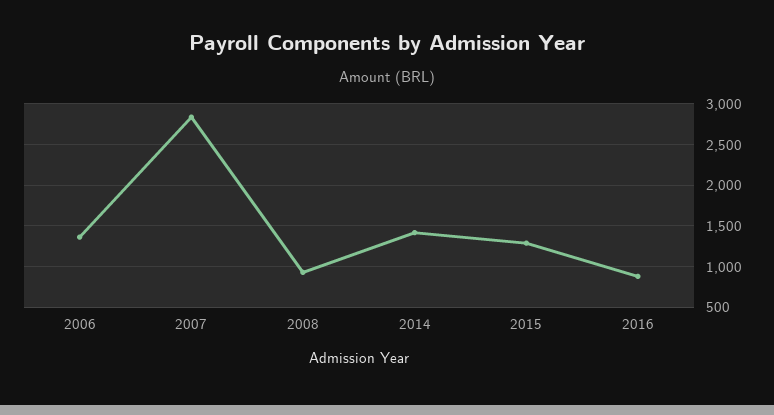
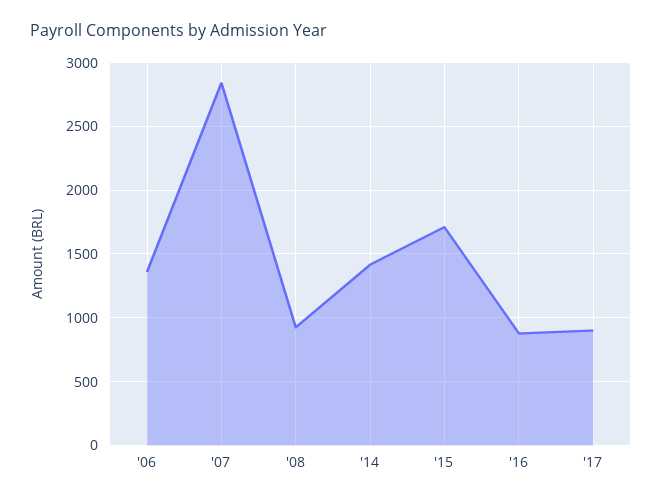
2015: 1300 -> 1700
'17: none -> 900

